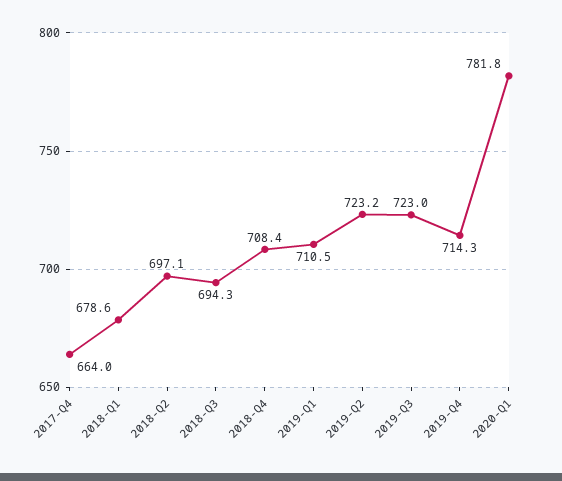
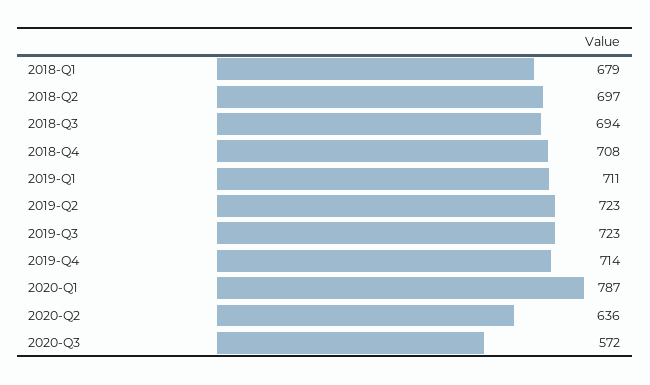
2017-Q4: 664 -> none
2020-Q1: 781.8 -> 787
2020-Q2: none -> 636
2020-Q3: none -> 572

